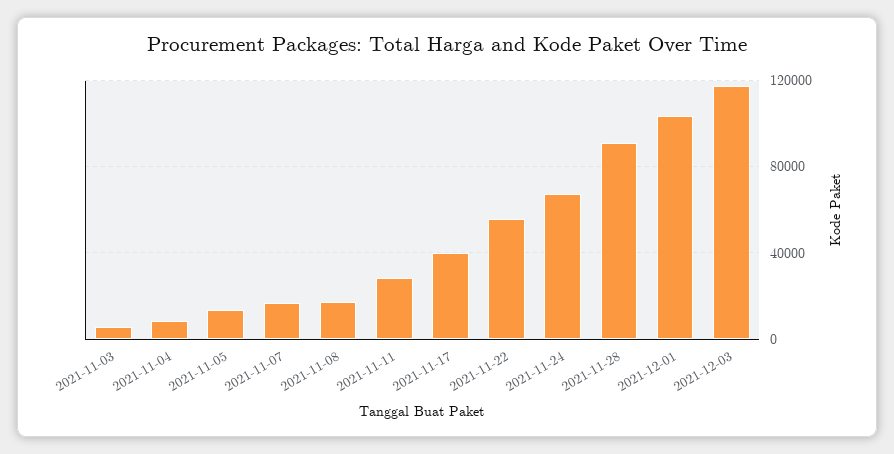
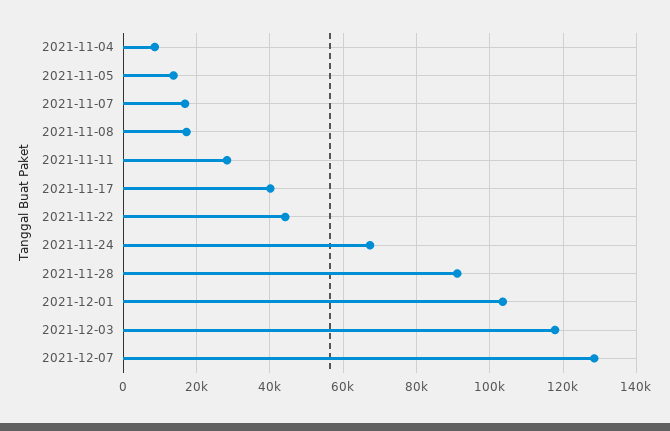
2021-11-03: 5000 -> none
2021-11-22: 55000 -> 44000
2021-12-07: none -> 128000

